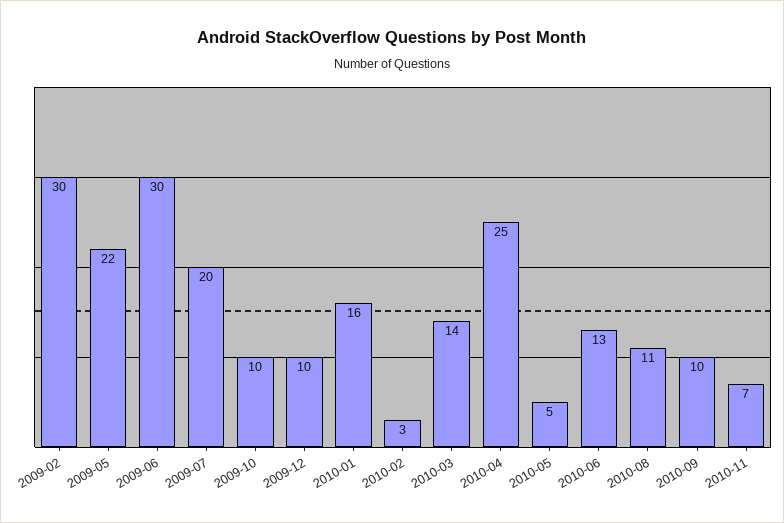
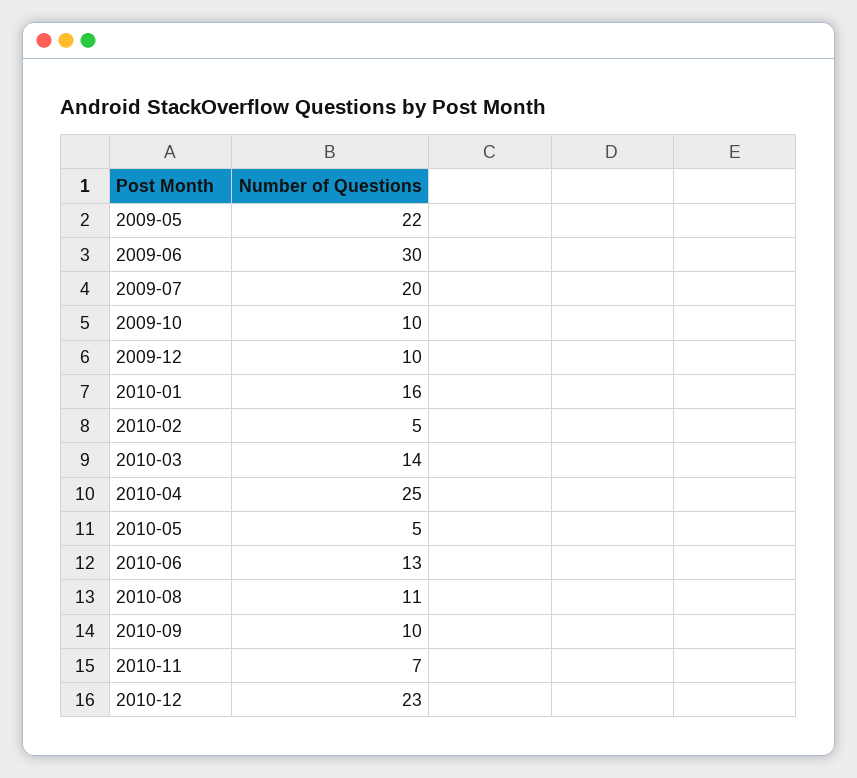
2009-02: 30 -> none
2010-02: 3 -> 5
2010-12: none -> 23

